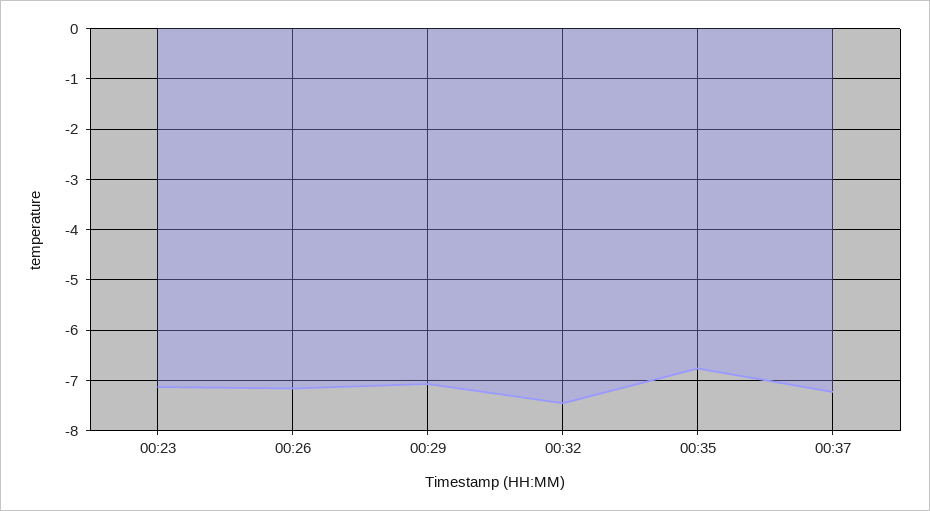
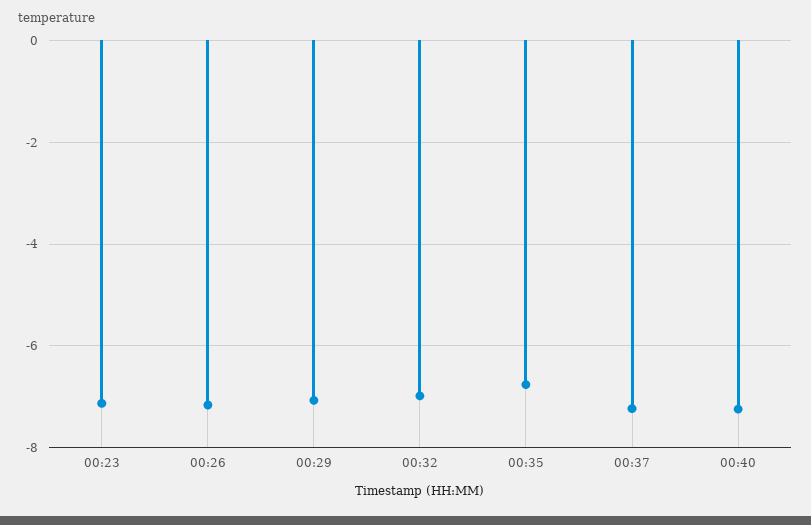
00:32: -7.4 -> -7
00:40: none -> -7.2

